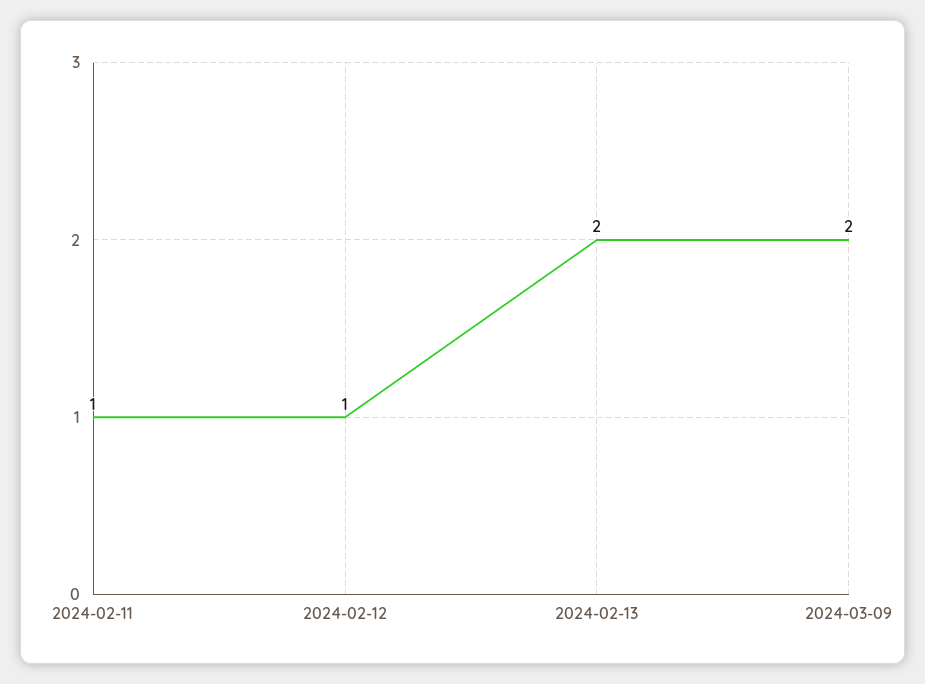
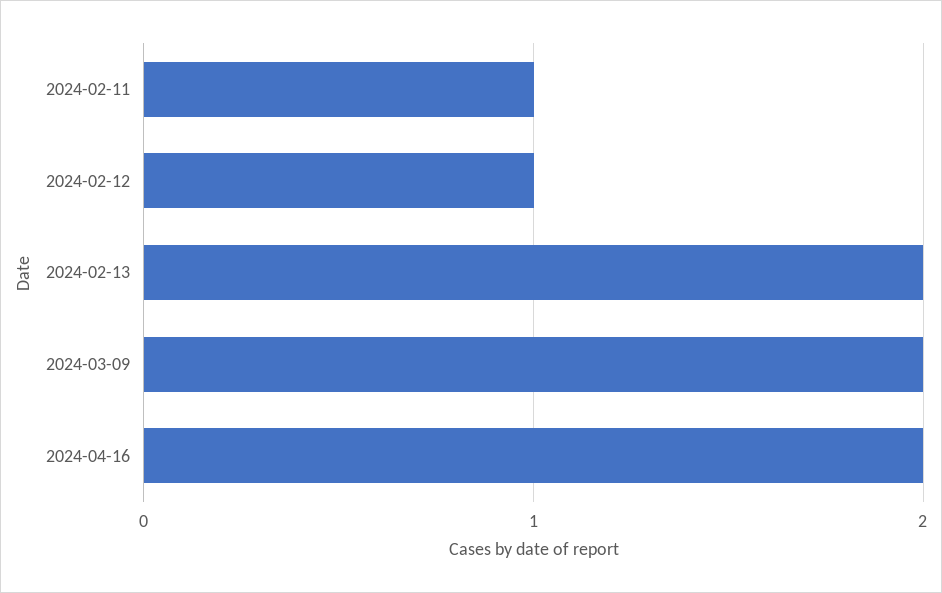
2024-04-16: none -> 2

